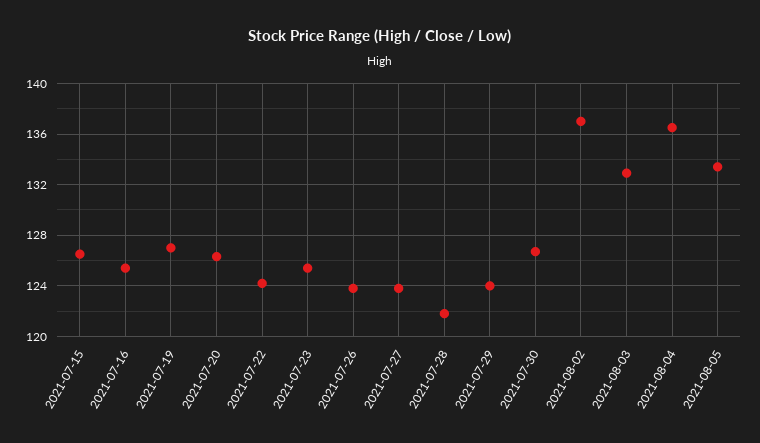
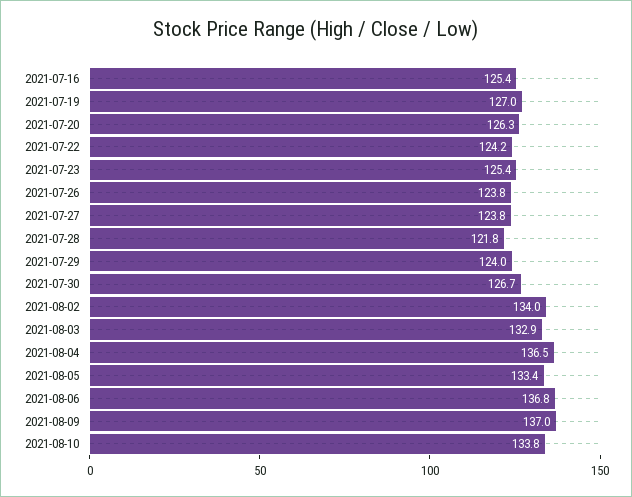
2021-07-15: 126.5 -> none
2021-08-02: 137 -> 134
2021-08-06: none -> 136.8
2021-08-09: none -> 137
2021-08-10: none -> 133.8

